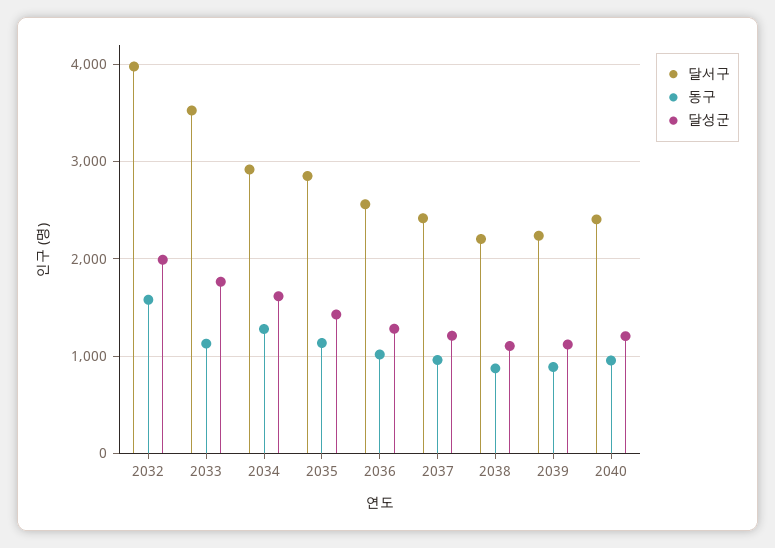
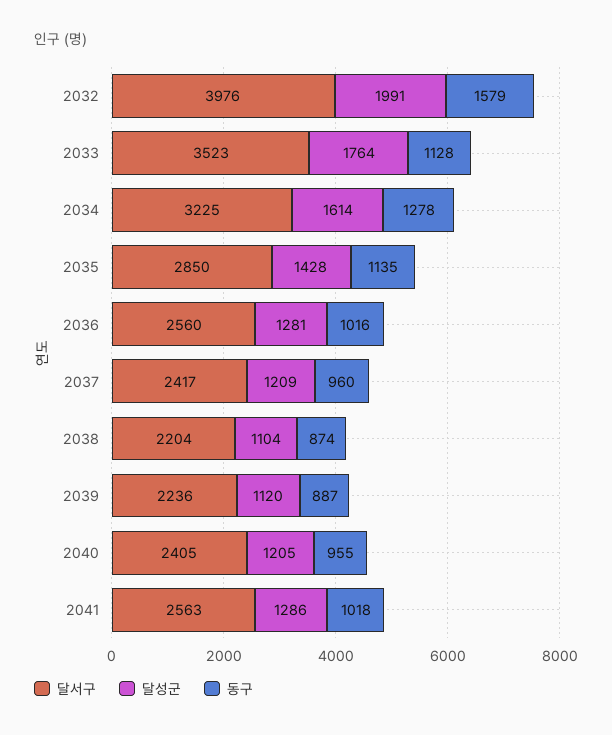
달서구, 2034: 2900 -> 3225
달서구, 2041: none -> 2563
달성군, 2041: none -> 1286
동구, 2041: none -> 1018

